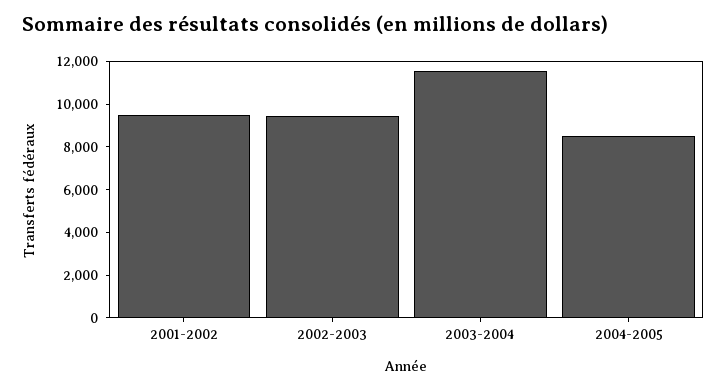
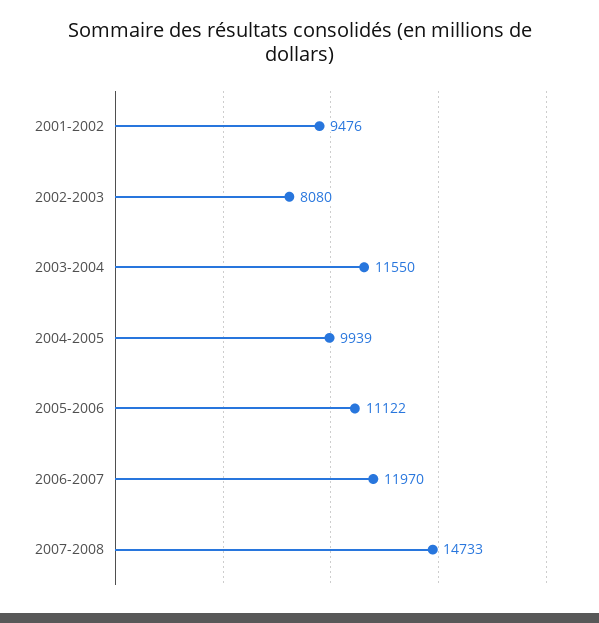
2002-2003: 9500 -> 8080
2004-2005: 8500 -> 9939
2005-2006: none -> 11122
2006-2007: none -> 11970
2007-2008: none -> 14733

